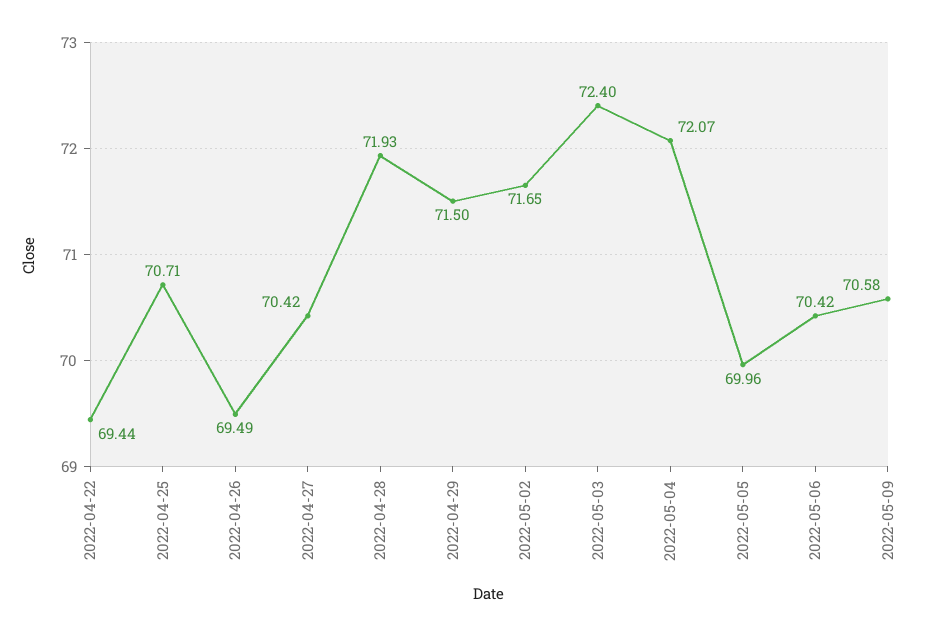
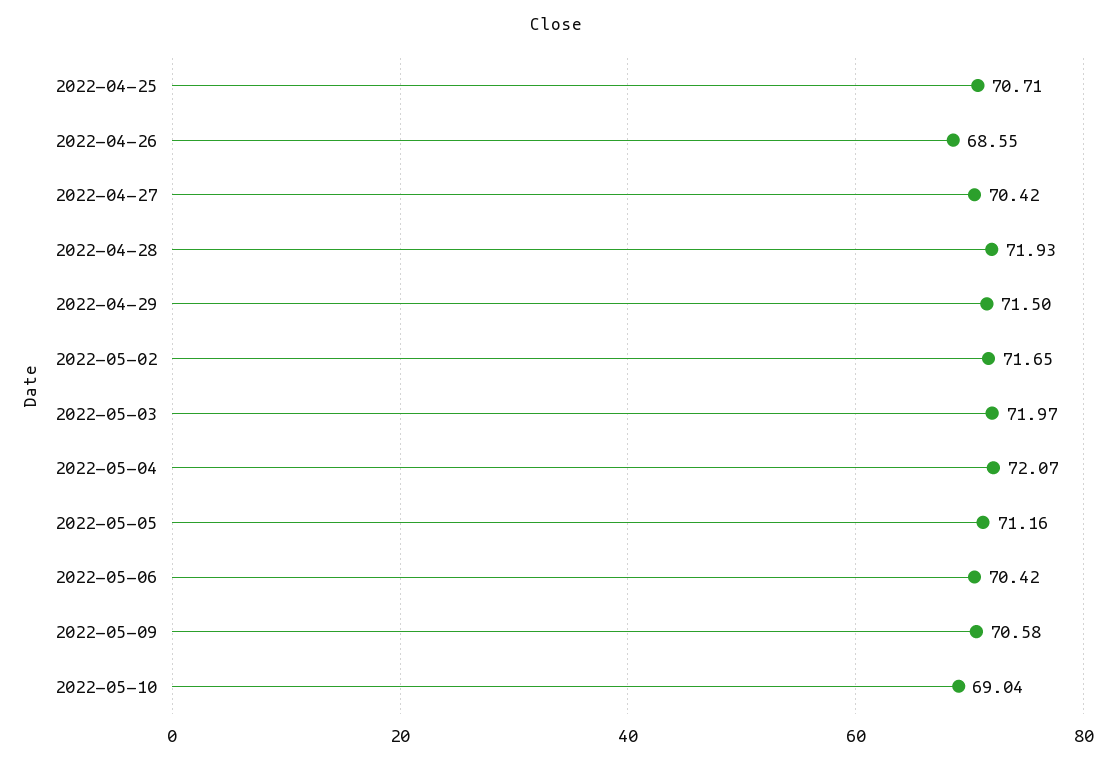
2022-04-22: 69.44 -> none
2022-04-26: 69.49 -> 68.55
2022-05-03: 72.4 -> 71.97
2022-05-05: 69.96 -> 71.16
2022-05-10: none -> 69.04

